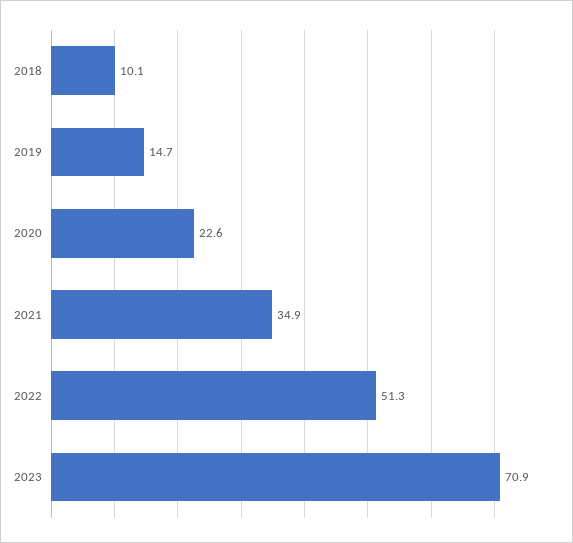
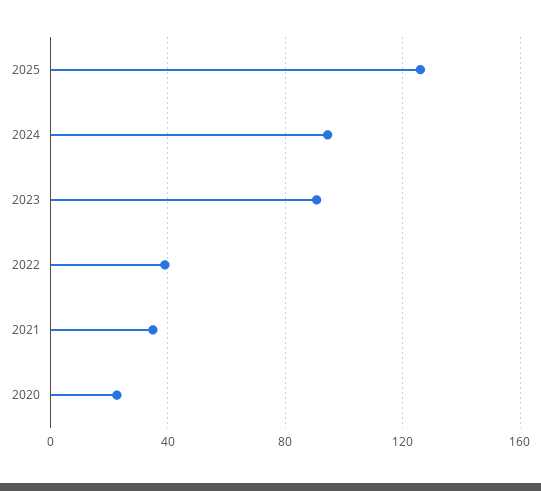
2018: 10.1 -> none
2019: 14.7 -> none
2022: 51.3 -> 40
2023: 70.9 -> 90
2025: none -> 125
2024: none -> 95

